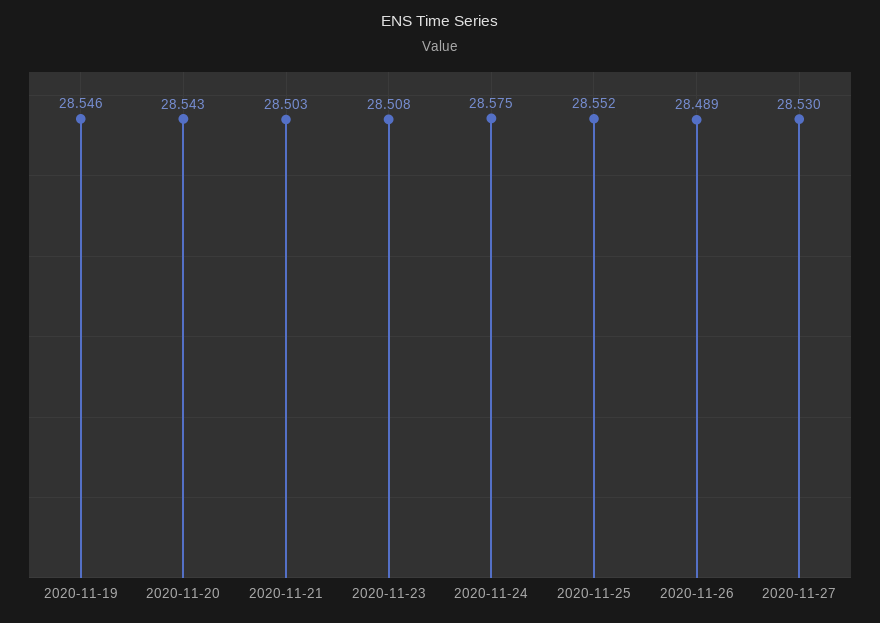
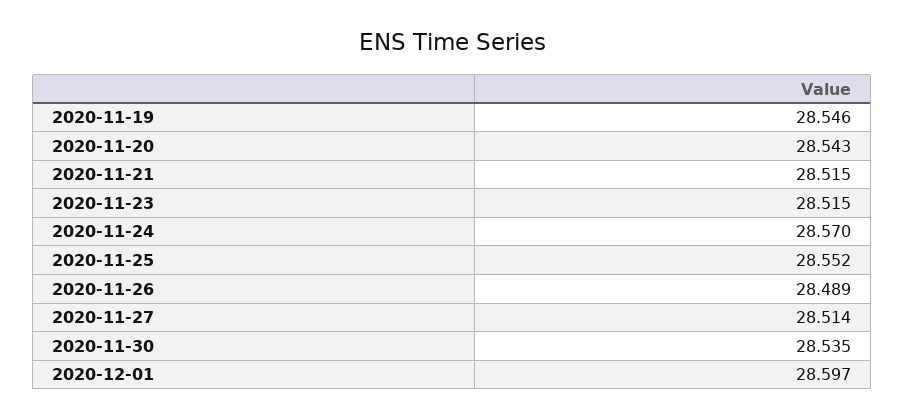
2020-11-21: 28.503 -> 28.515
2020-11-23: 28.508 -> 28.515
2020-11-24: 28.575 -> 28.57
2020-11-27: 28.53 -> 28.514
2020-11-30: none -> 28.535
2020-12-01: none -> 28.597

